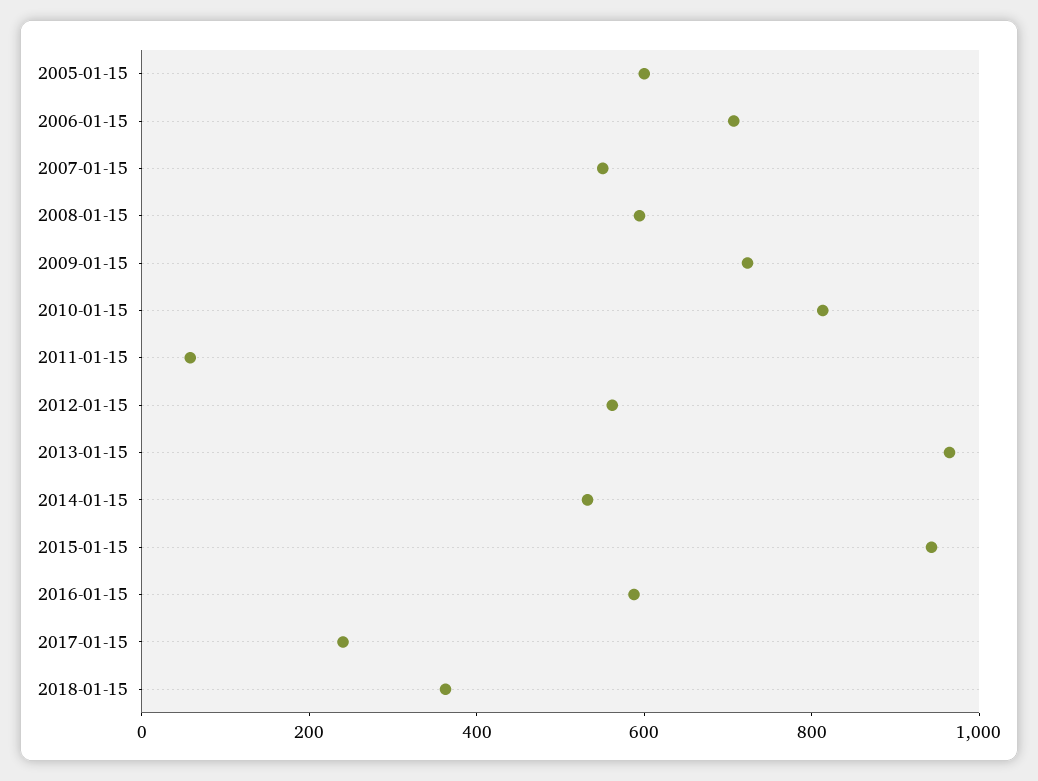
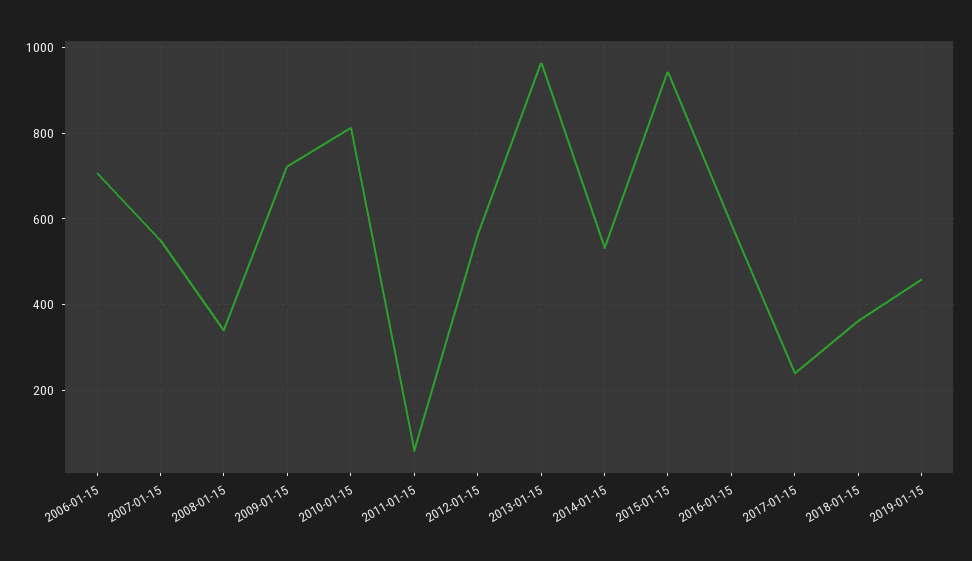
2005-01-15: 600 -> none
2008-01-15: 600 -> 340
2019-01-15: none -> 460

